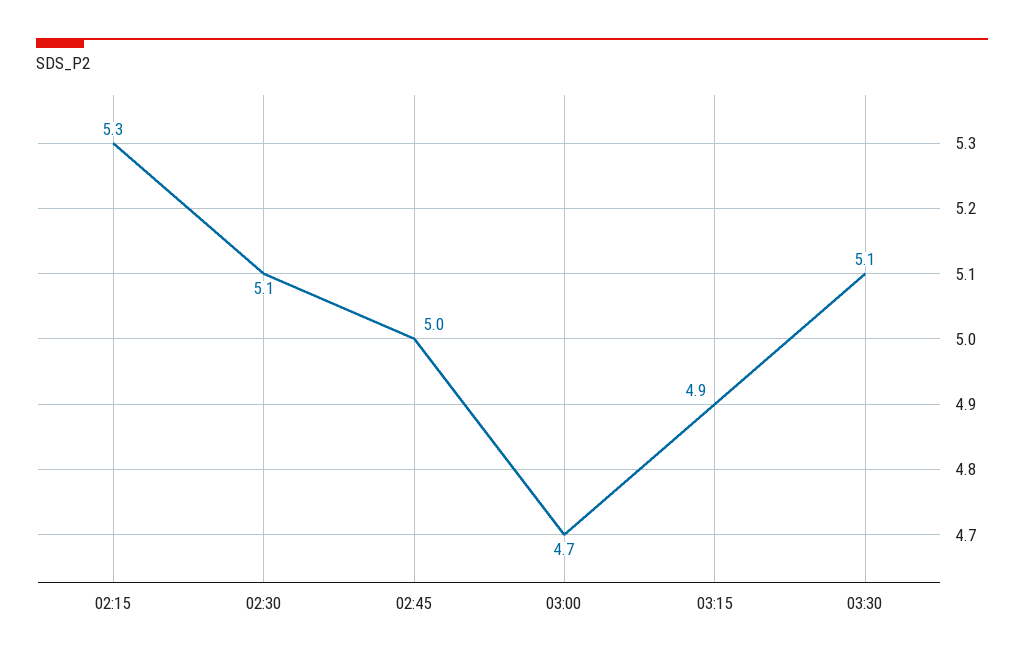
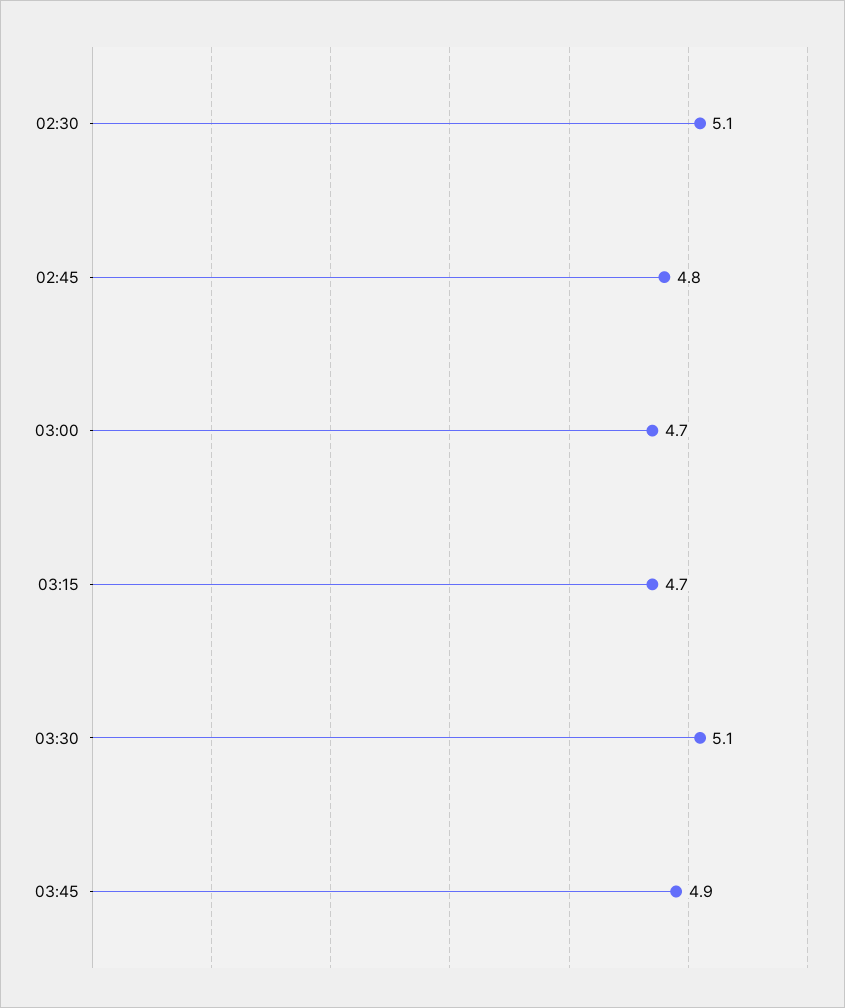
02:15: 5.3 -> none
02:45: 5 -> 4.8
03:15: 4.9 -> 4.7
03:45: none -> 4.9

